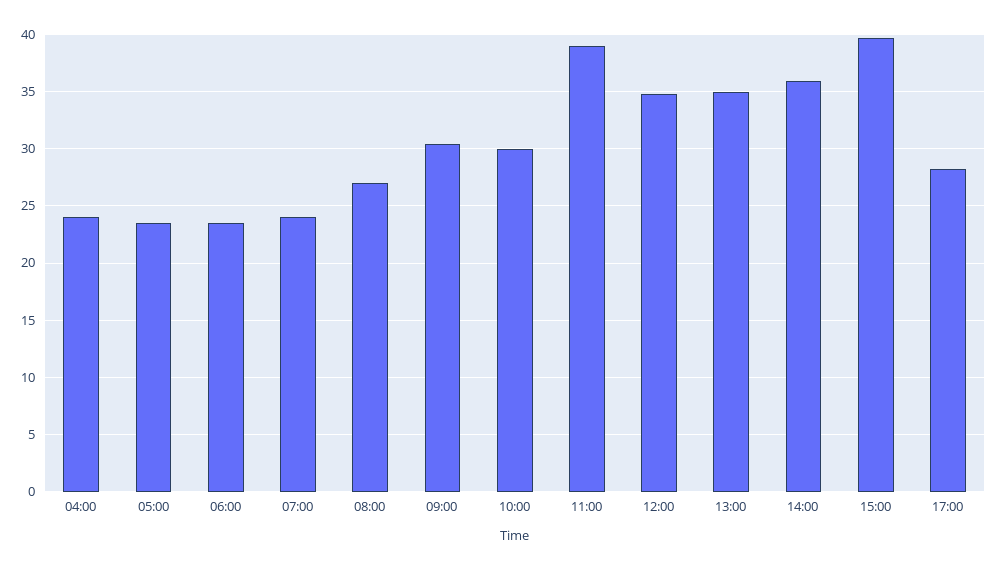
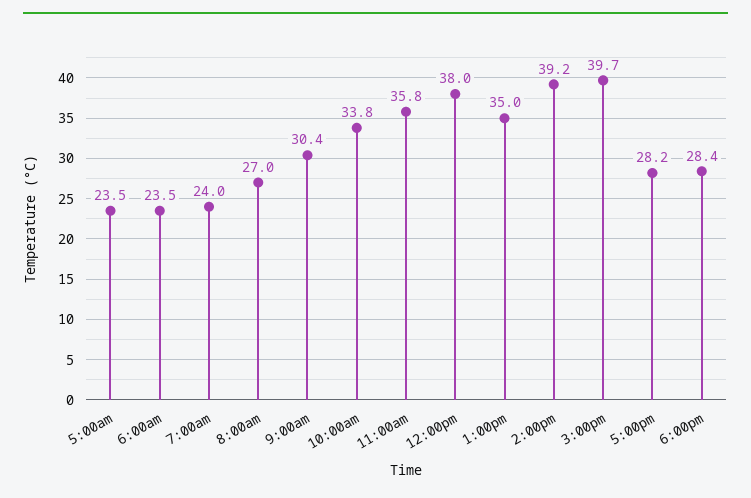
04:00: 24 -> none
10:00: 30 -> 33.8
11:00: 39 -> 35.8
12:00: 35 -> 38
14:00: 36 -> 39.2
6:00pm: none -> 28.4

